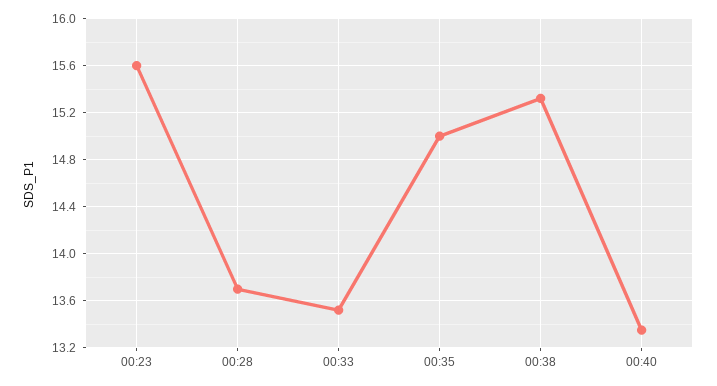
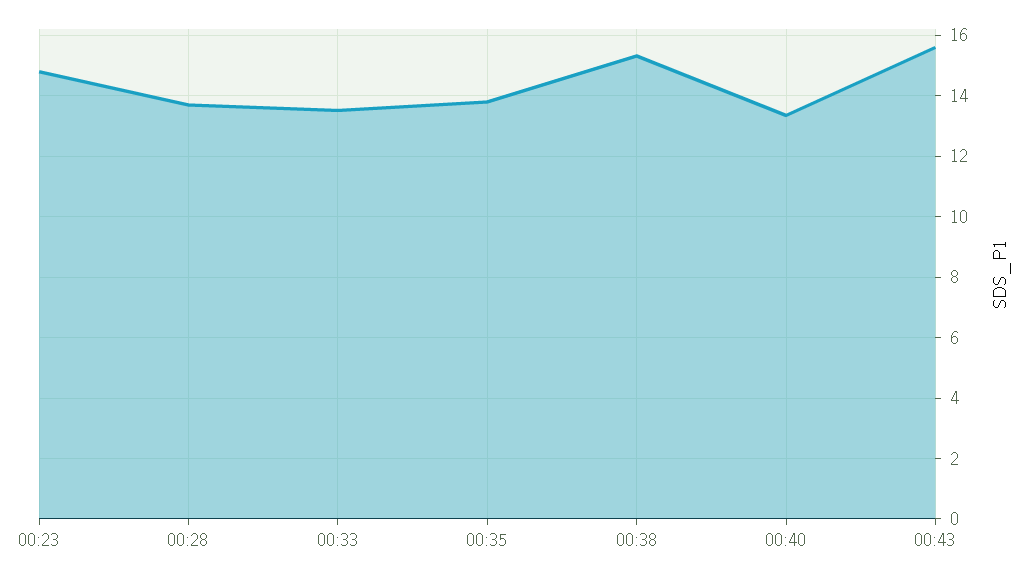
00:23: 15.6 -> 14.8
00:35: 15 -> 13.8
00:43: none -> 15.6

